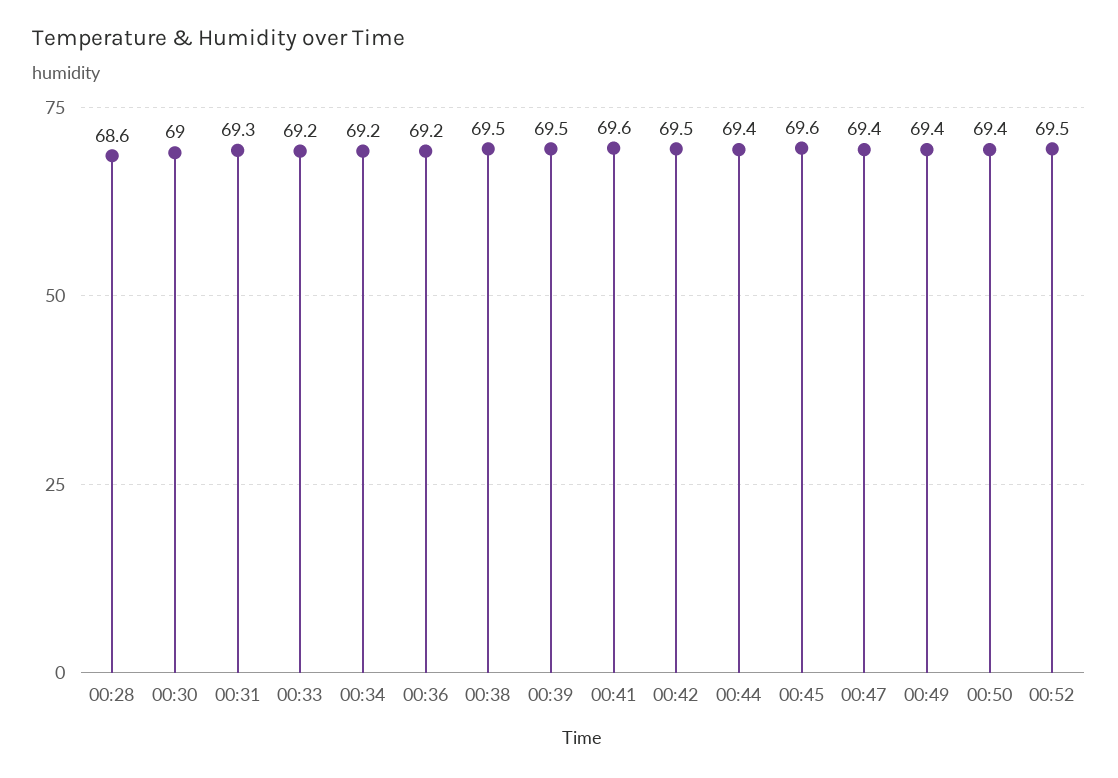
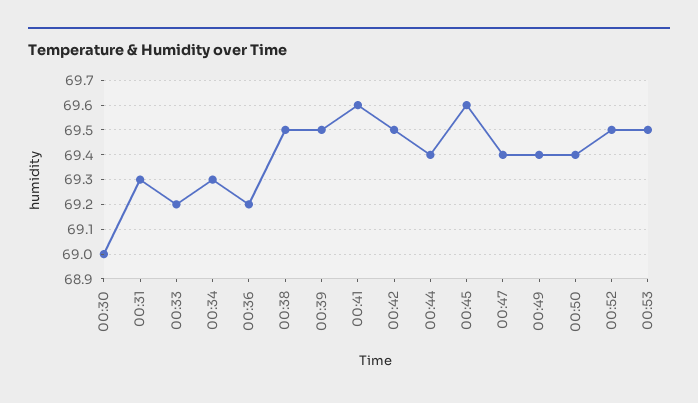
00:28: 68.6 -> none
00:34: 69.2 -> 69.3
00:53: none -> 69.5

